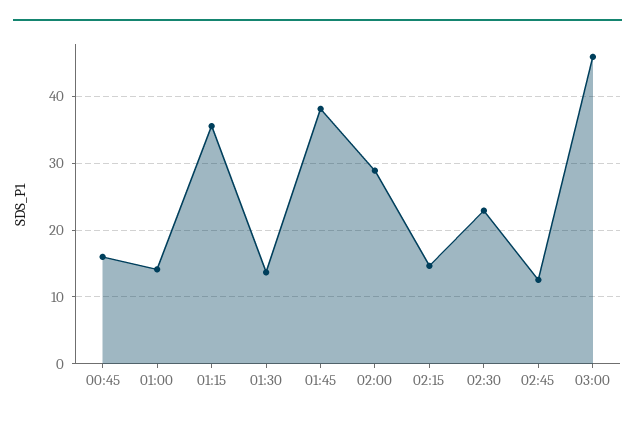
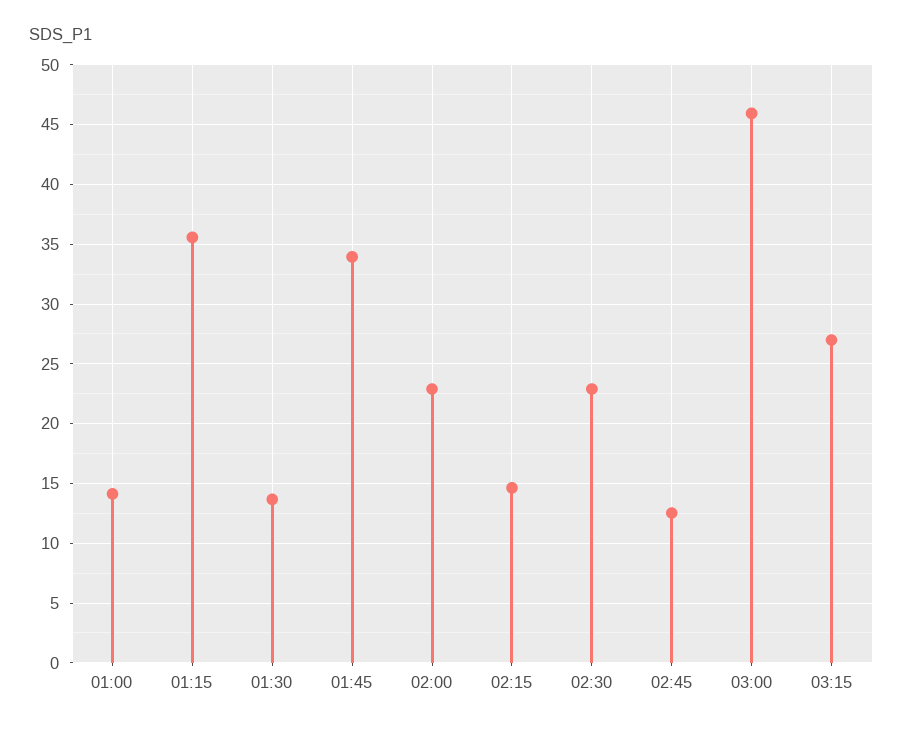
00:45: 16 -> none
01:45: 38 -> 34
02:00: 29 -> 23
03:15: none -> 27

